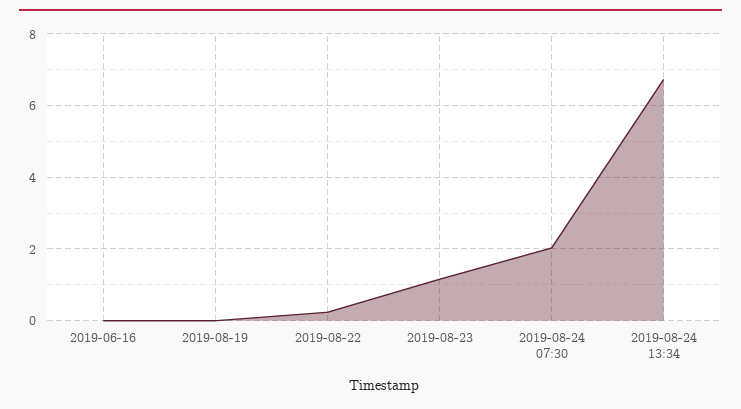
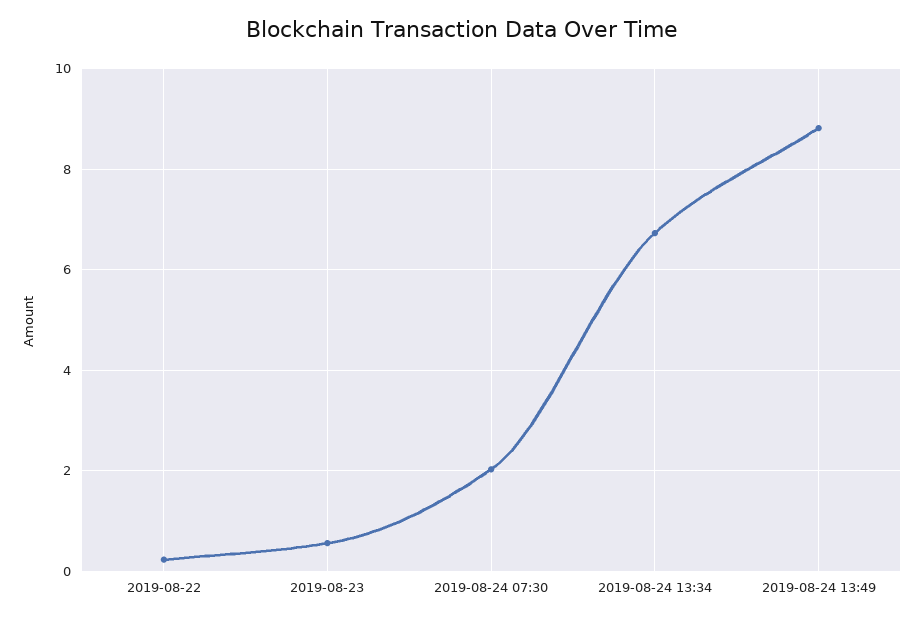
2019-06-16: 0 -> none
2019-08-19: 0 -> none
2019-08-23: 1.2 -> 0.6
2019-08-24 13:49: none -> 8.8

